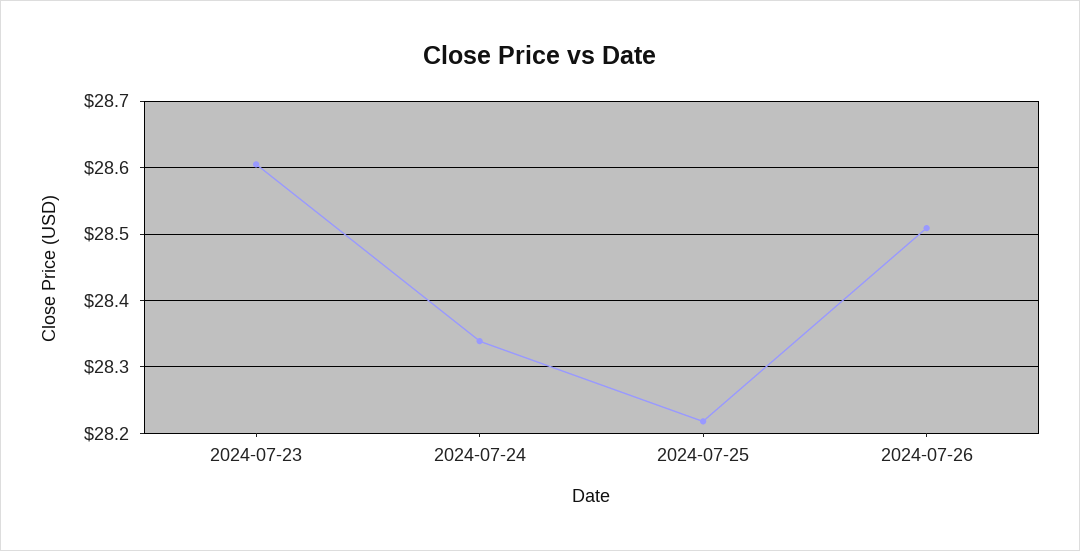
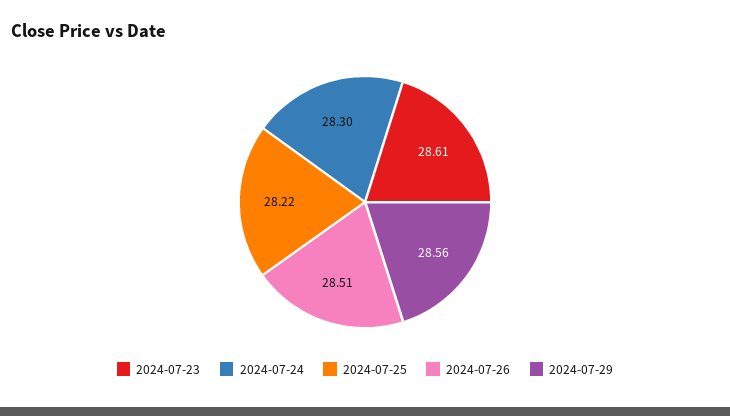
2024-07-24: 28.34 -> 28.3
2024-07-29: none -> 28.56

